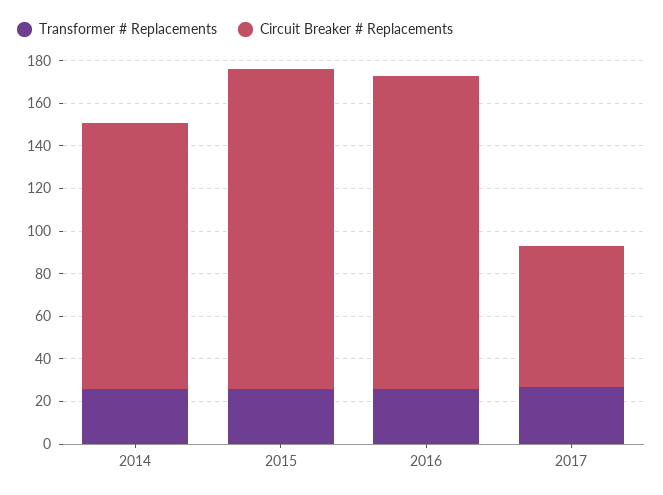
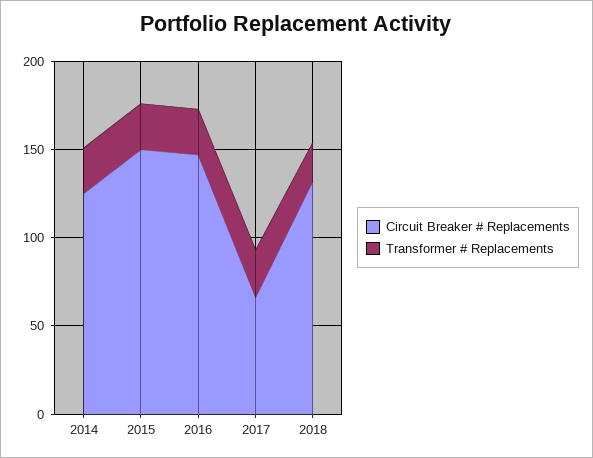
Circuit Breaker # Replacements, 2018: none -> 130
Transformer # Replacements, 2018: none -> 20

